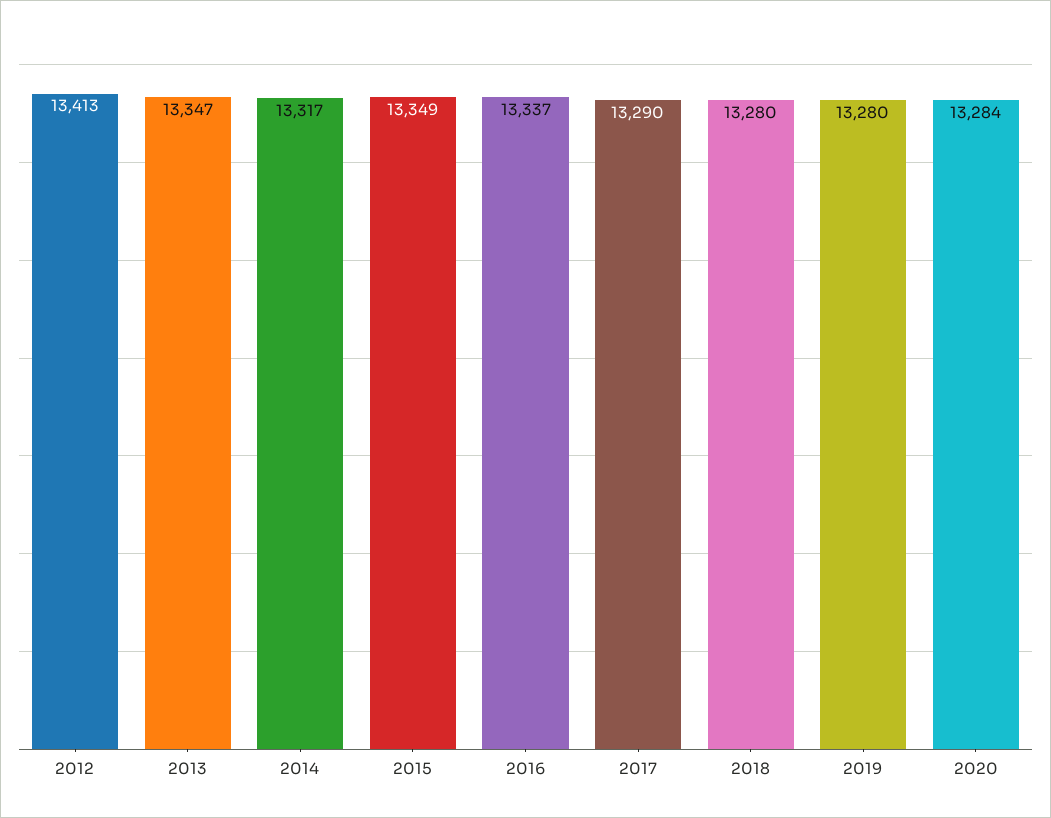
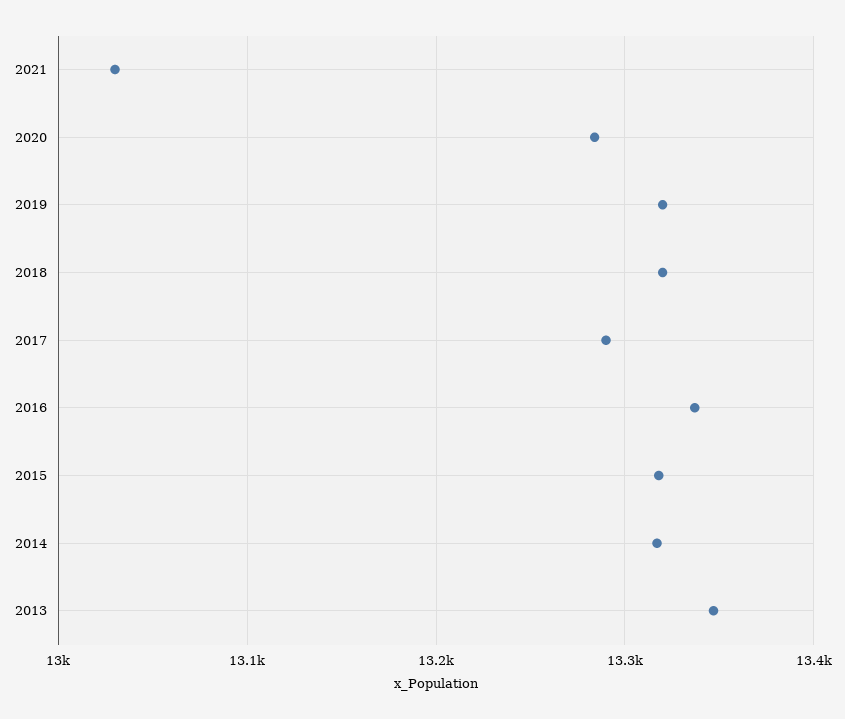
2012: 13413 -> none
2015: 13349 -> 13320
2018: 13280 -> 13320
2019: 13280 -> 13320
2021: none -> 13030

